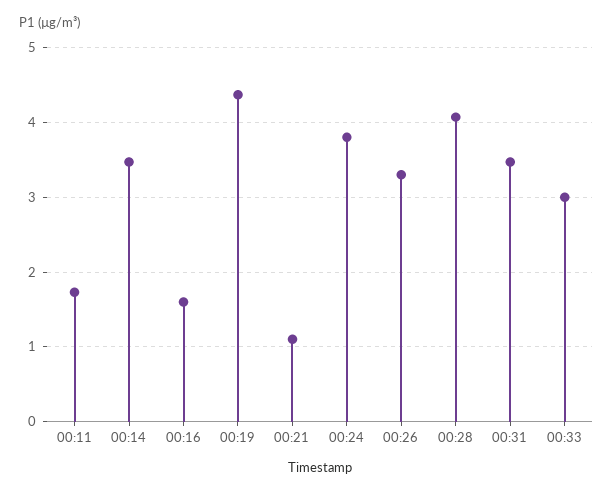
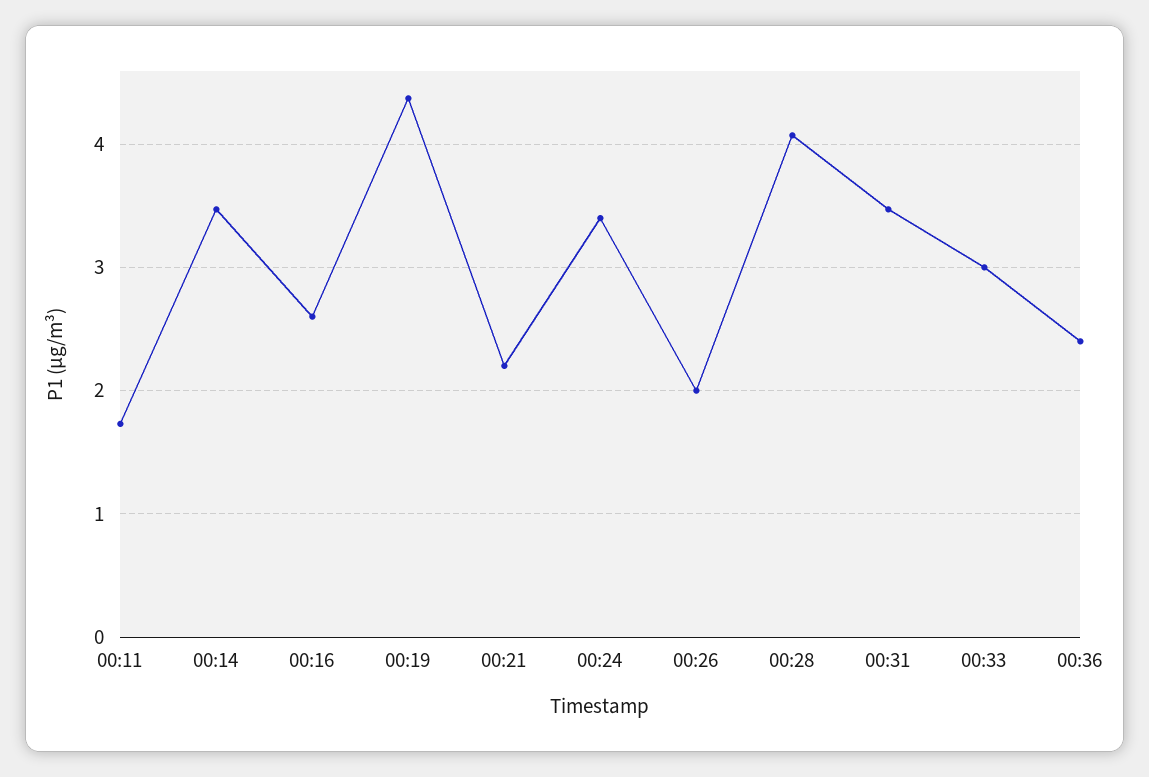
00:16: 1.6 -> 2.6
00:21: 1.1 -> 2.2
00:24: 3.8 -> 3.4
00:26: 3.3 -> 2
00:36: none -> 2.4

